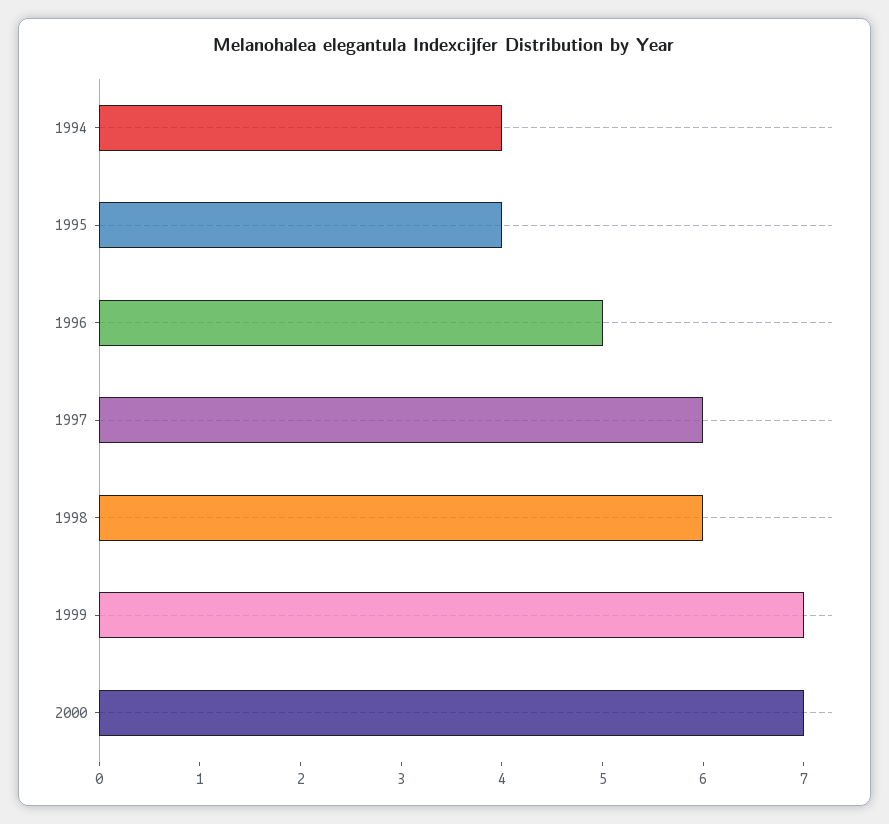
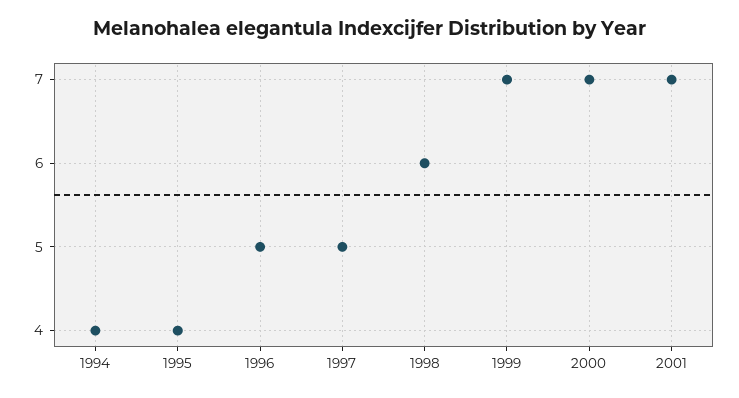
1997: 6 -> 5
2001: none -> 7

